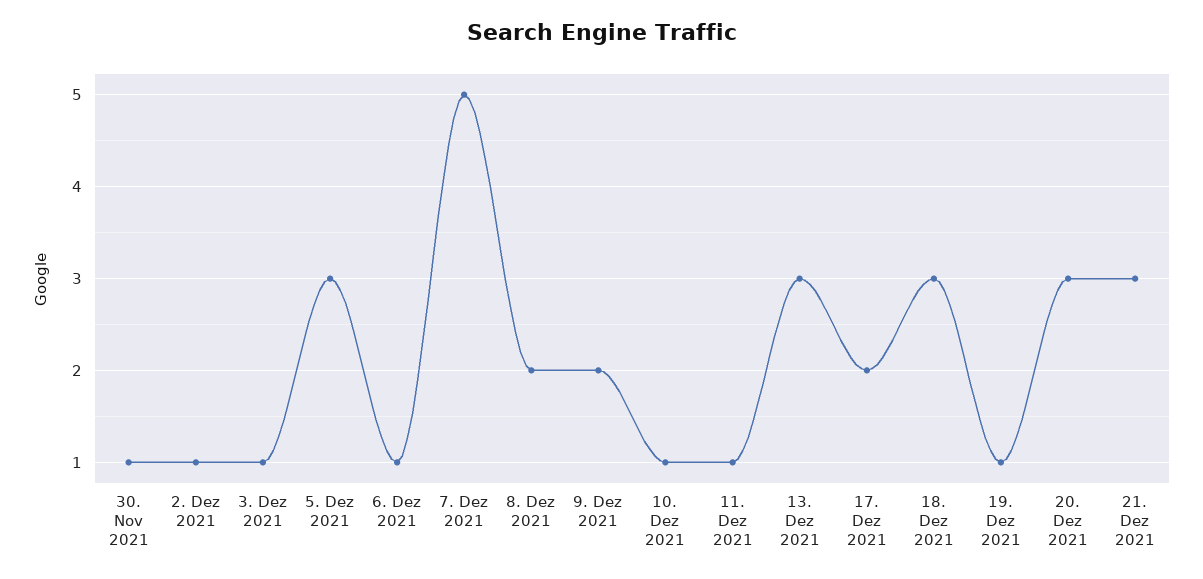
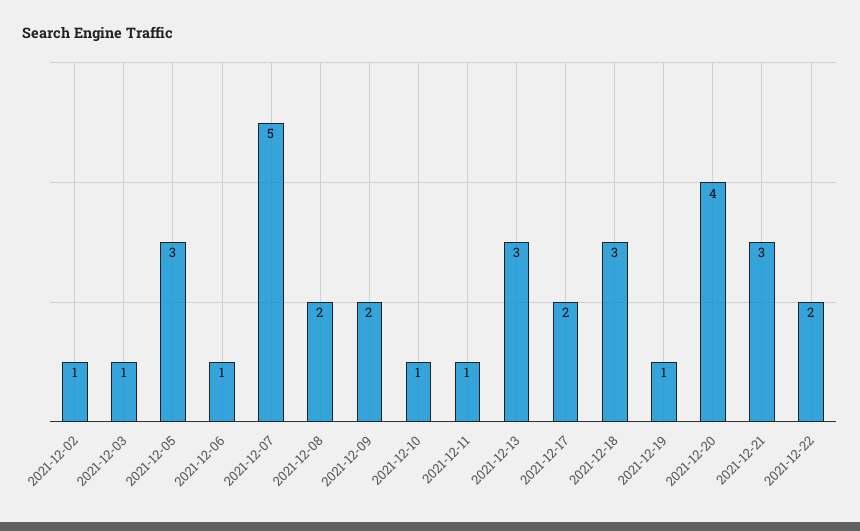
30. Nov 2021: 1 -> none
20. Dez 2021: 3 -> 4
2021-12-22: none -> 2

